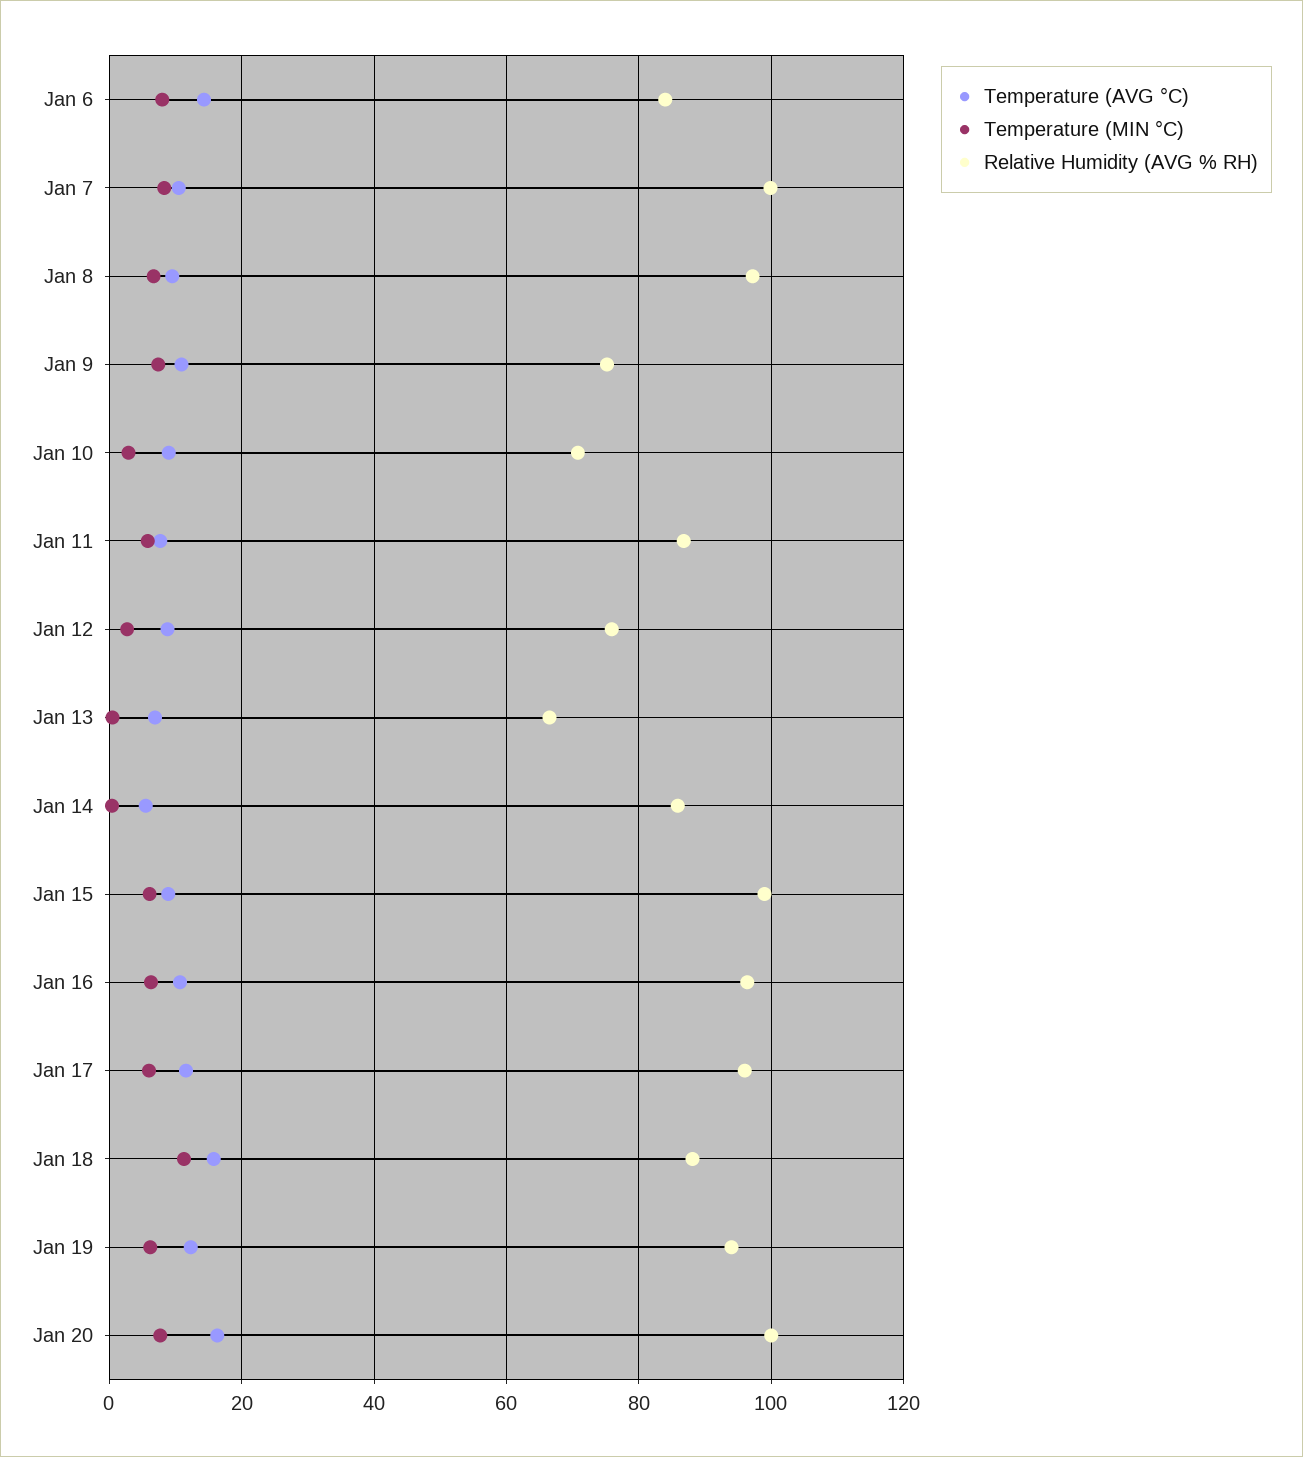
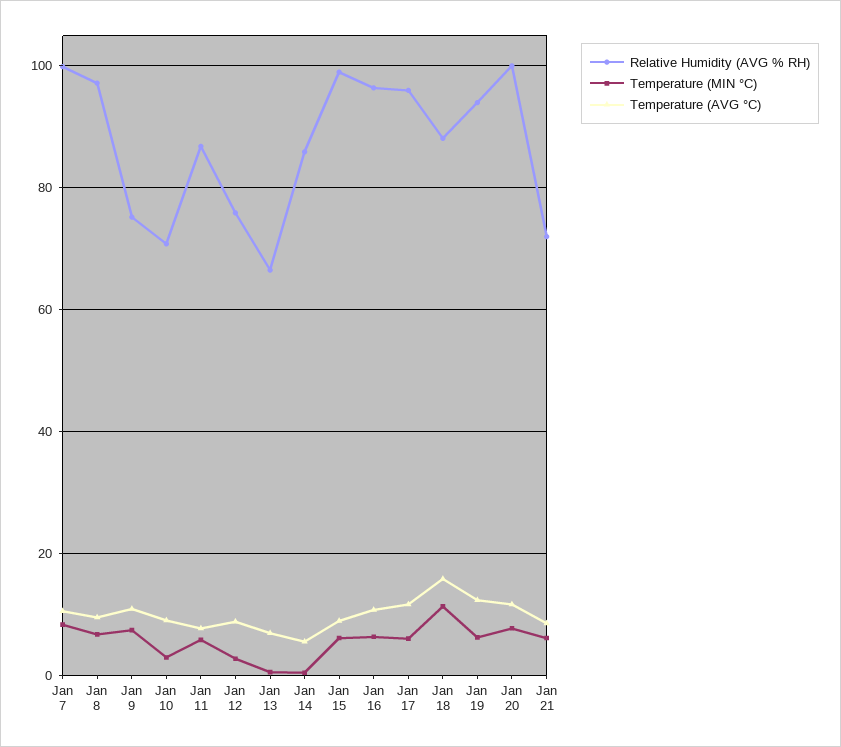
Temperature (AVG °C), Jan 6: 14 -> none
Temperature (MIN °C), Jan 6: 8 -> none
Relative Humidity (AVG % RH), Jan 6: 84 -> none
Temperature (AVG °C), Jan 20: 16 -> 12
Relative Humidity (AVG % RH), Jan 21: none -> 72
Temperature (MIN °C), Jan 21: none -> 6
Temperature (AVG °C), Jan 21: none -> 8

